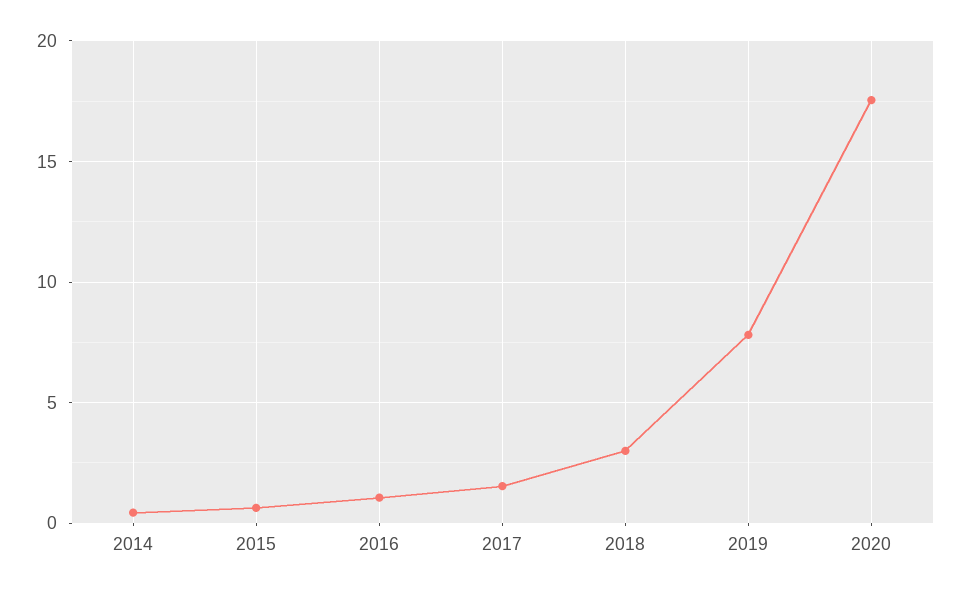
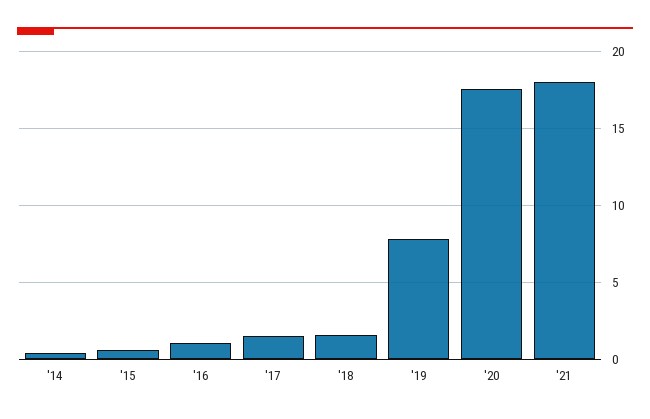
2018: 3 -> 1.5
'21: none -> 18

